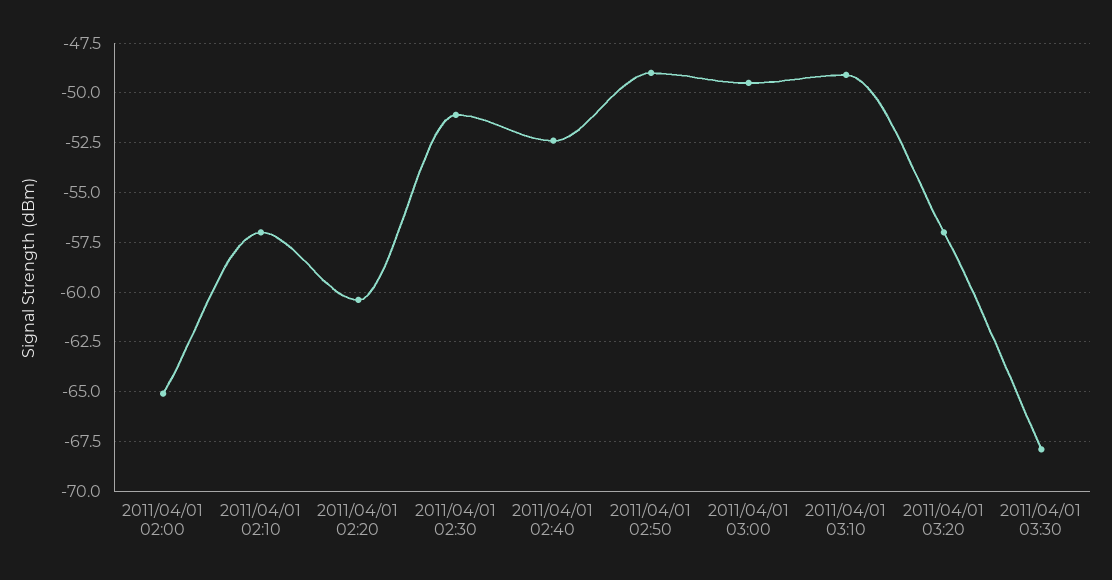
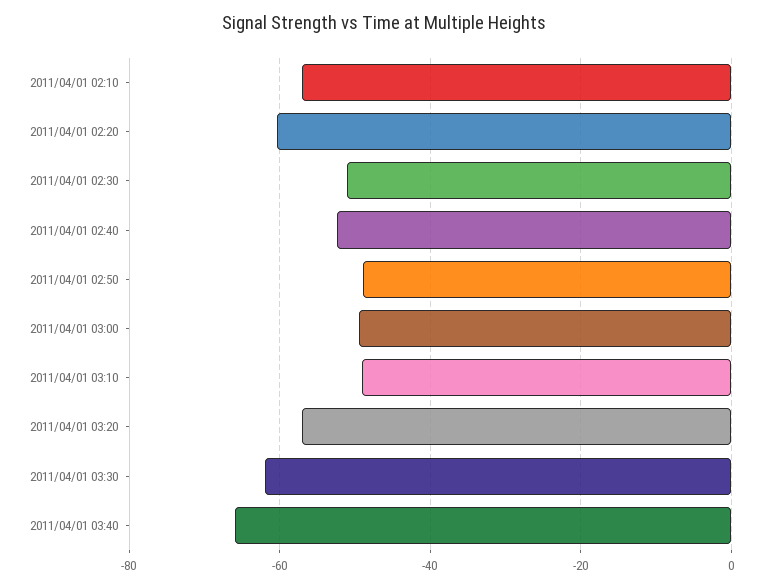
2011/04/01 02:00: -65 -> none
2011/04/01 03:30: -68 -> -62
2011/04/01 03:40: none -> -66

